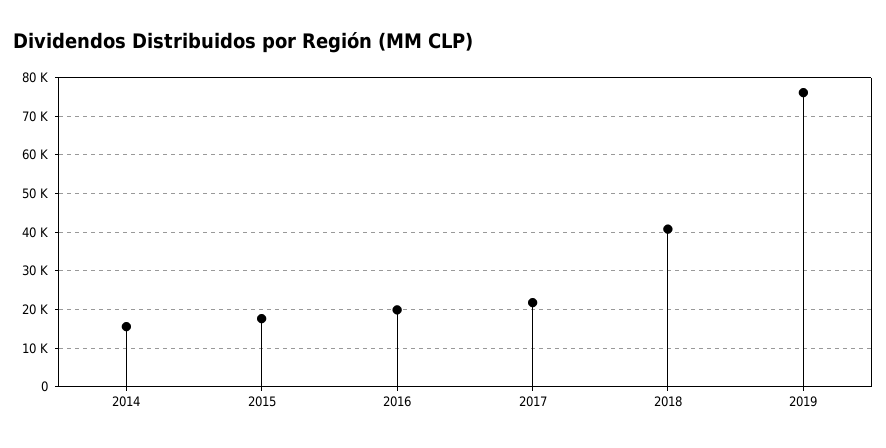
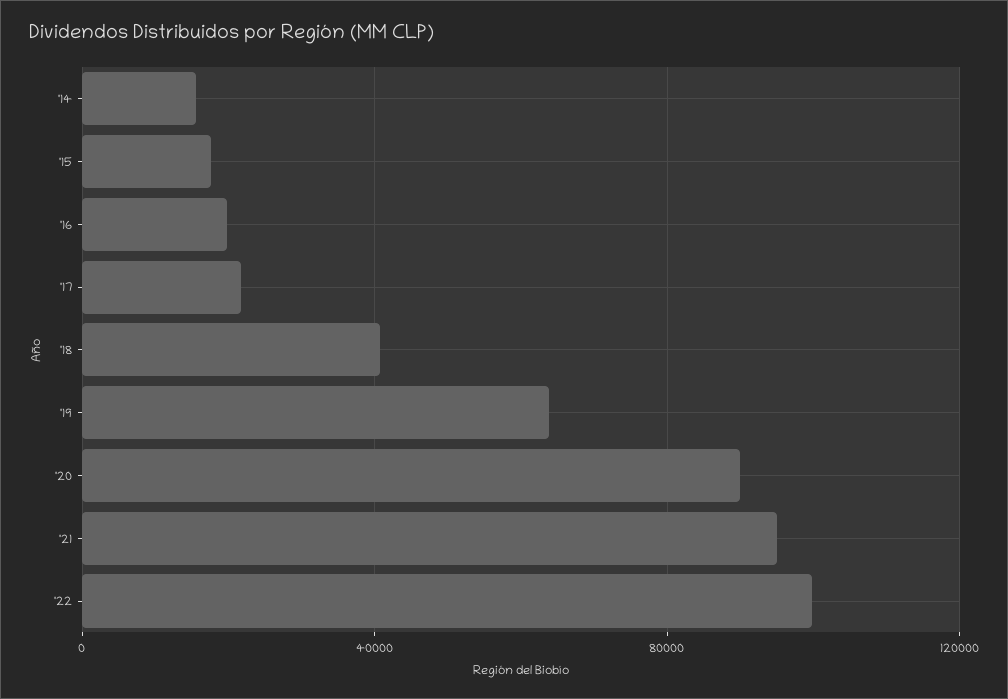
2019: 76000 -> 65000
'20: none -> 90000
'21: none -> 95000
'22: none -> 100000

